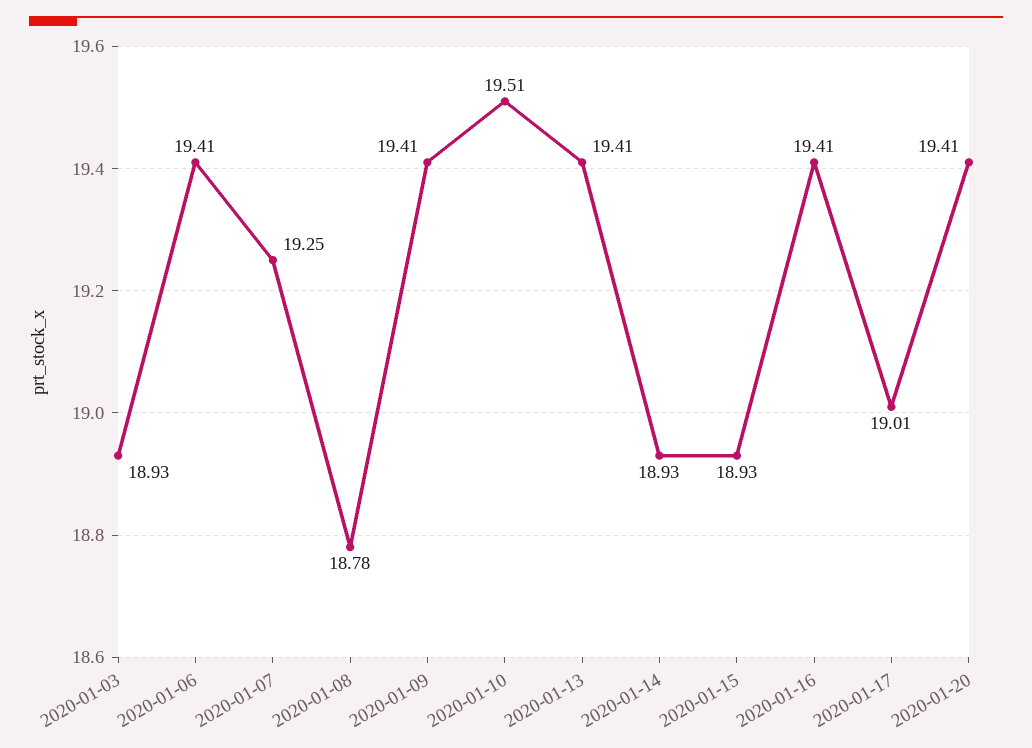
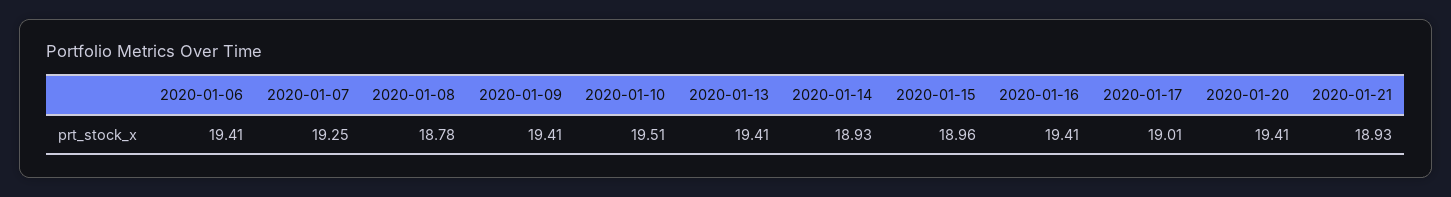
2020-01-03: 18.93 -> none
2020-01-15: 18.93 -> 18.96
2020-01-21: none -> 18.93

